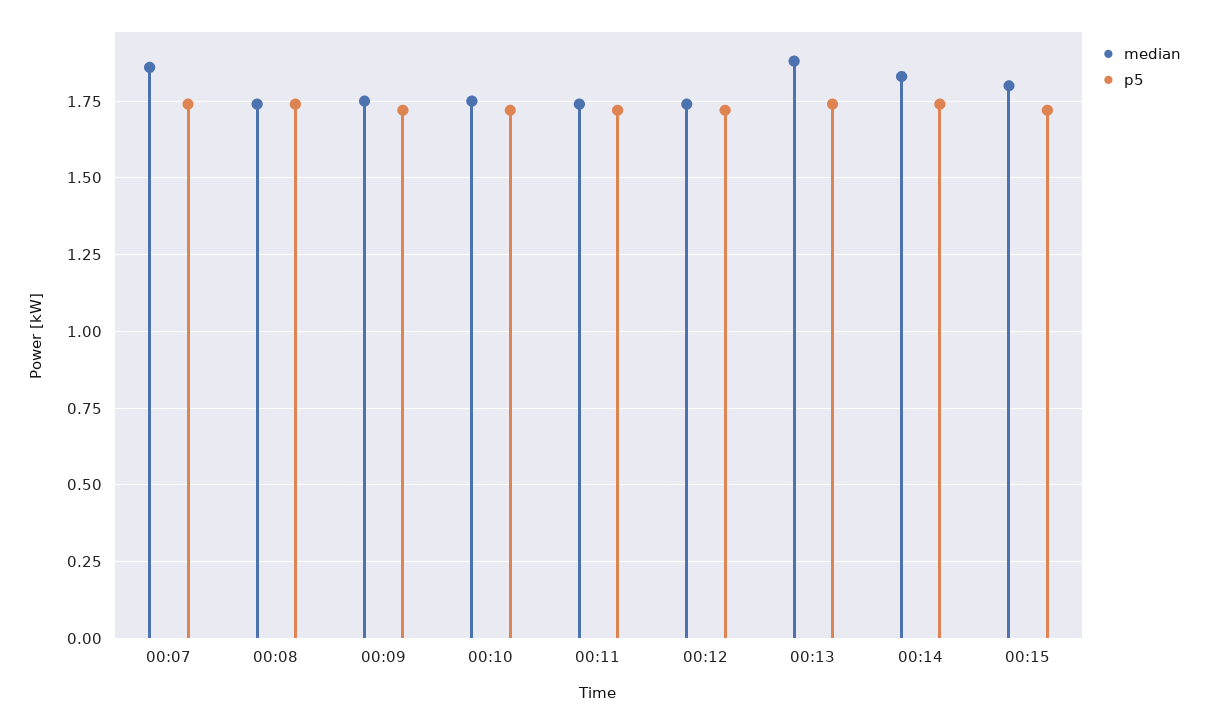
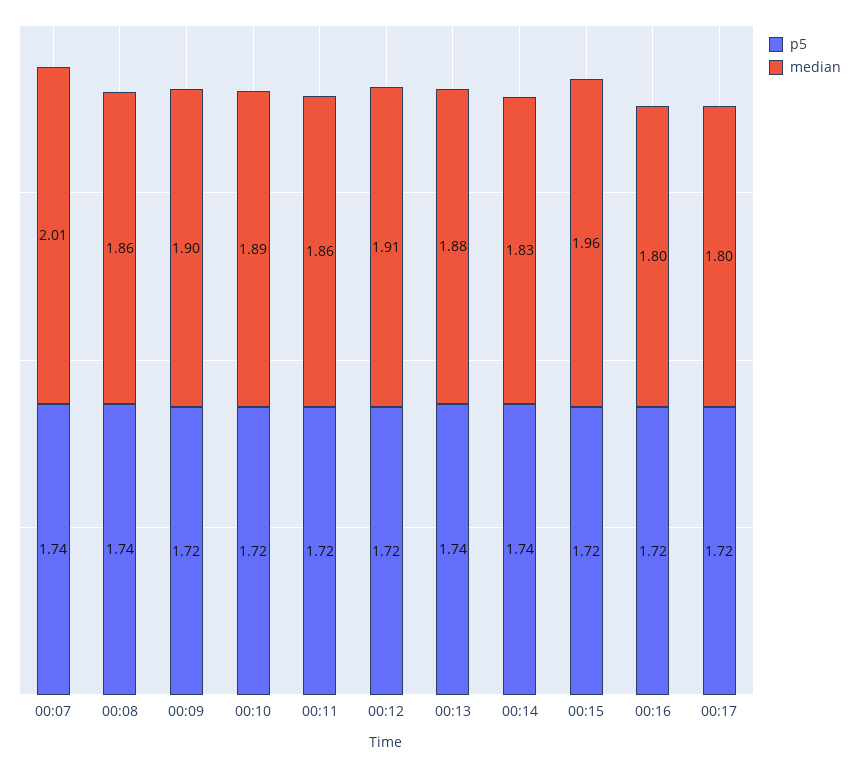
median, 00:07: 1.85 -> 2.01
median, 00:08: 1.75 -> 1.86
median, 00:09: 1.75 -> 1.9
median, 00:10: 1.75 -> 1.89
median, 00:11: 1.75 -> 1.86
median, 00:12: 1.75 -> 1.91
median, 00:15: 1.8 -> 1.96
p5, 00:16: none -> 1.72
median, 00:16: none -> 1.8
p5, 00:17: none -> 1.72
median, 00:17: none -> 1.8

